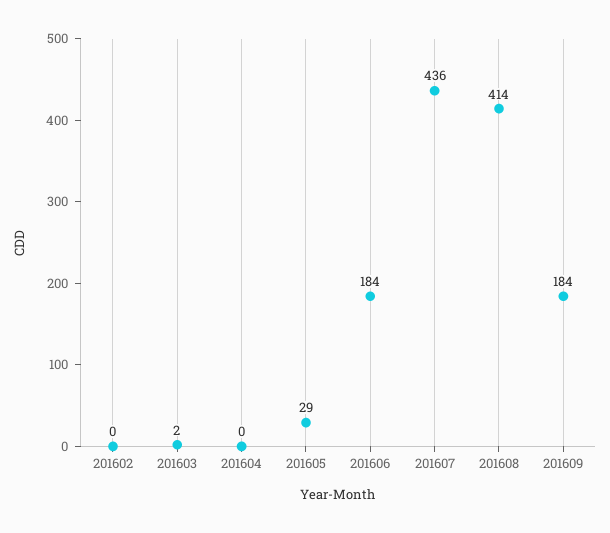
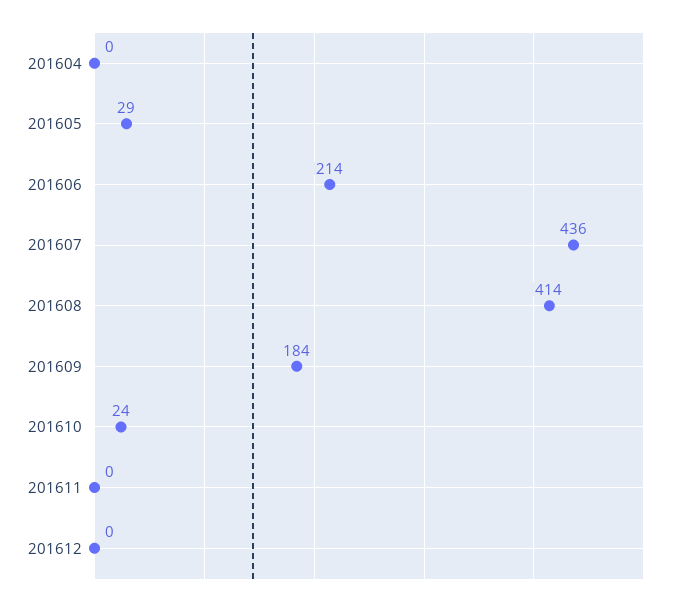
201602: 0 -> none
201603: 2 -> none
201606: 184 -> 214
201610: none -> 24
201611: none -> 0
201612: none -> 0

